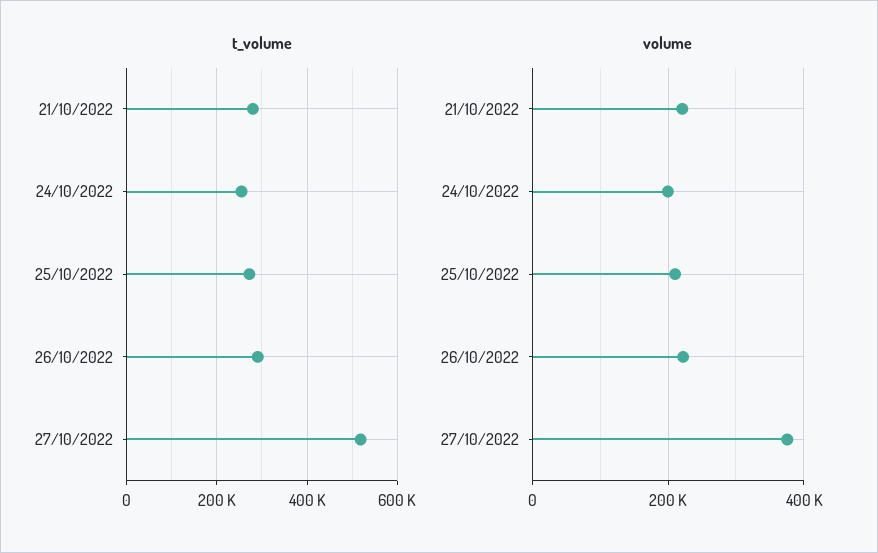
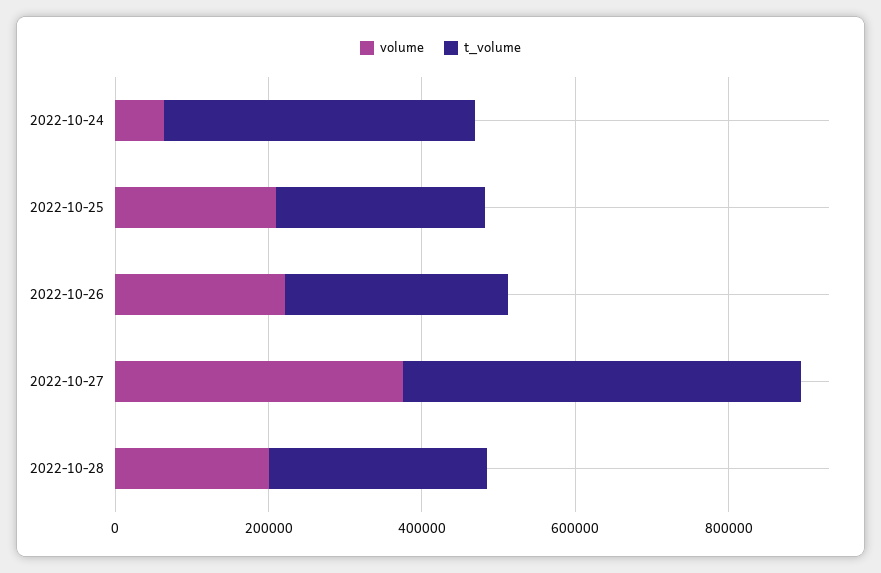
t_volume, 21/10/2022: 280000 -> none
t_volume, 24/10/2022: 260000 -> 400000
volume, 21/10/2022: 220000 -> none
volume, 24/10/2022: 200000 -> 50000
volume, 2022-10-28: none -> 200000
t_volume, 2022-10-28: none -> 300000

